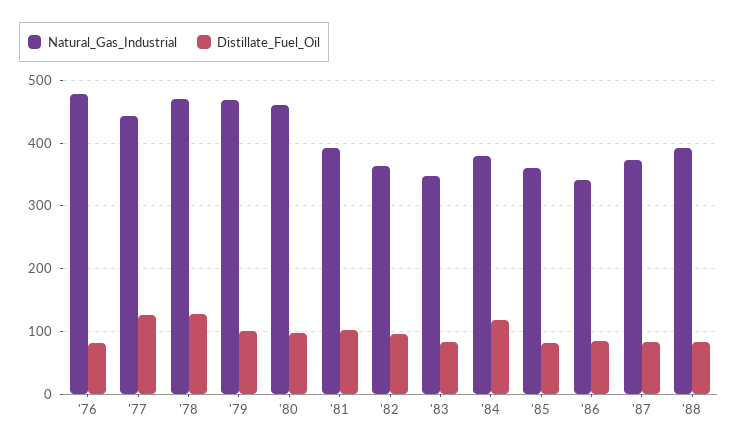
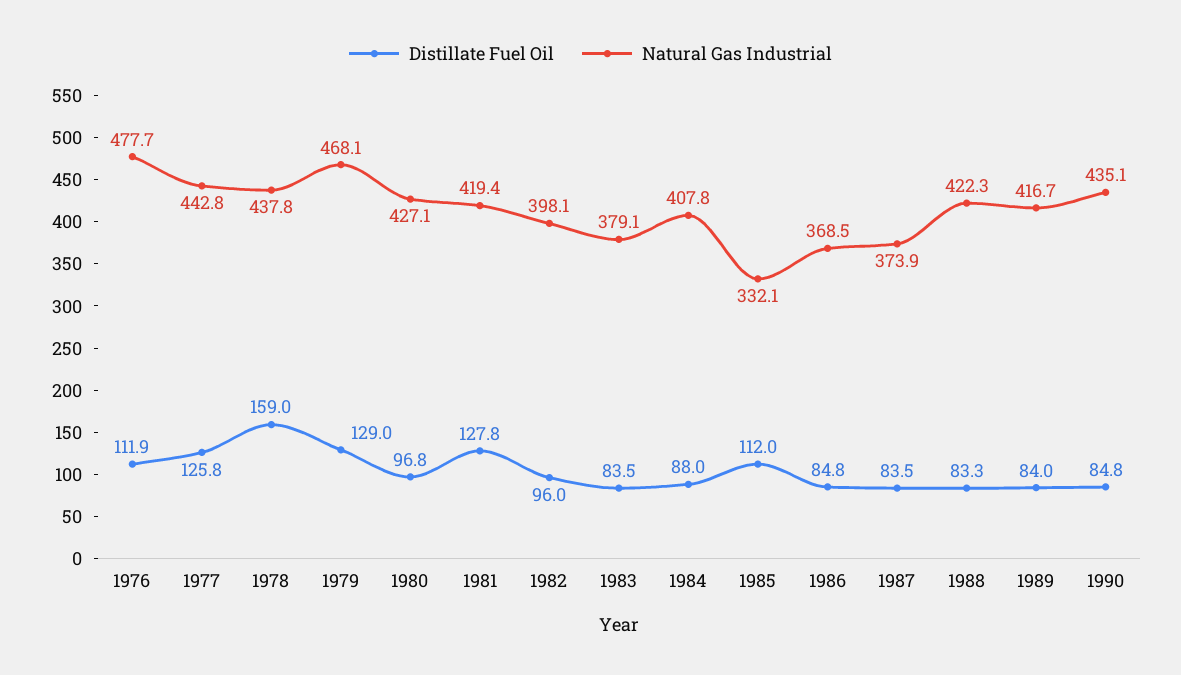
Distillate_Fuel_Oil, '76: 80 -> 111.9
Natural_Gas_Industrial, '78: 470 -> 437.8
Distillate_Fuel_Oil, '78: 130 -> 159
Distillate_Fuel_Oil, '79: 100 -> 129
Natural_Gas_Industrial, '80: 460 -> 427.1
Natural_Gas_Industrial, '81: 390 -> 419.4
Distillate_Fuel_Oil, '81: 100 -> 127.8
Natural_Gas_Industrial, '82: 360 -> 398.1
Natural_Gas_Industrial, '83: 350 -> 379.1
Natural_Gas_Industrial, '84: 380 -> 407.8
Distillate_Fuel_Oil, '84: 120 -> 88
Natural_Gas_Industrial, '85: 360 -> 332.1
Distillate_Fuel_Oil, '85: 80 -> 112
Natural_Gas_Industrial, '86: 340 -> 368.5
Natural_Gas_Industrial, '88: 390 -> 422.3
Distillate_Fuel_Oil, 1989: none -> 84
Natural_Gas_Industrial, 1989: none -> 416.7
Distillate_Fuel_Oil, 1990: none -> 84.8
Natural_Gas_Industrial, 1990: none -> 435.1

